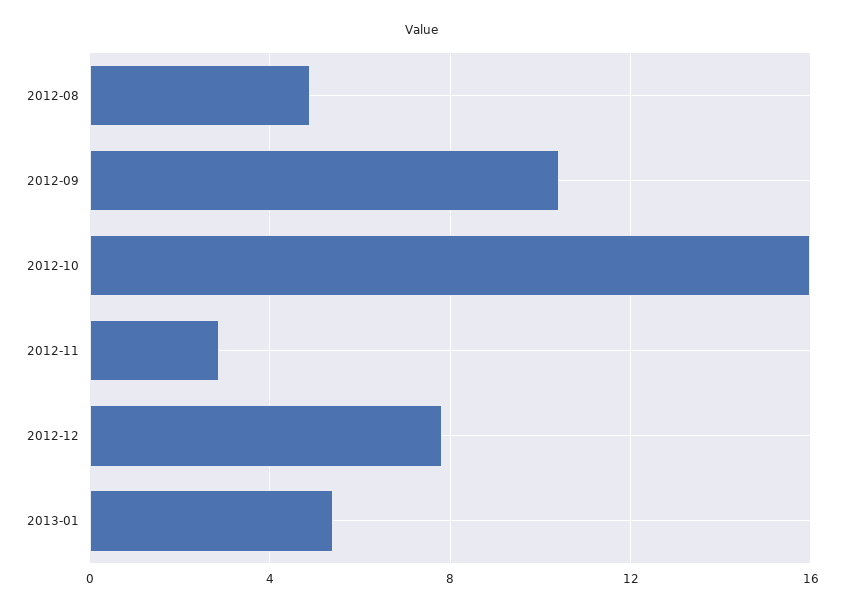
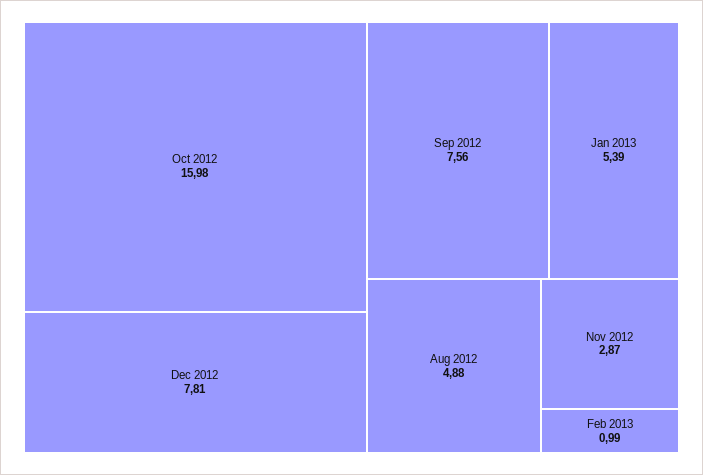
2012-09: 10.5 -> 7.56
Feb 2013: none -> 0.99

